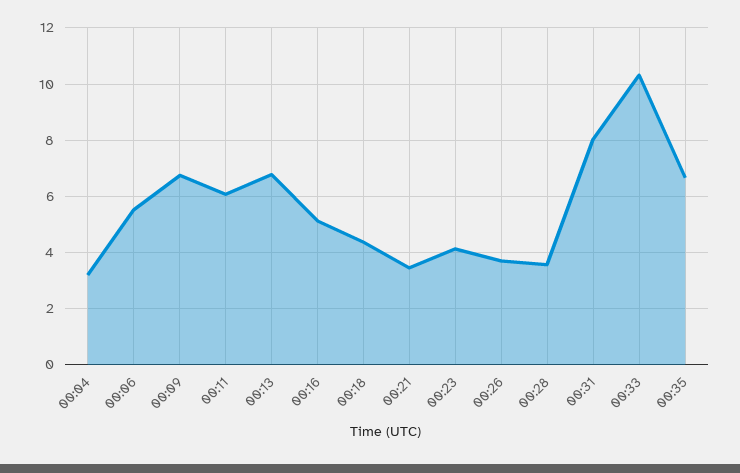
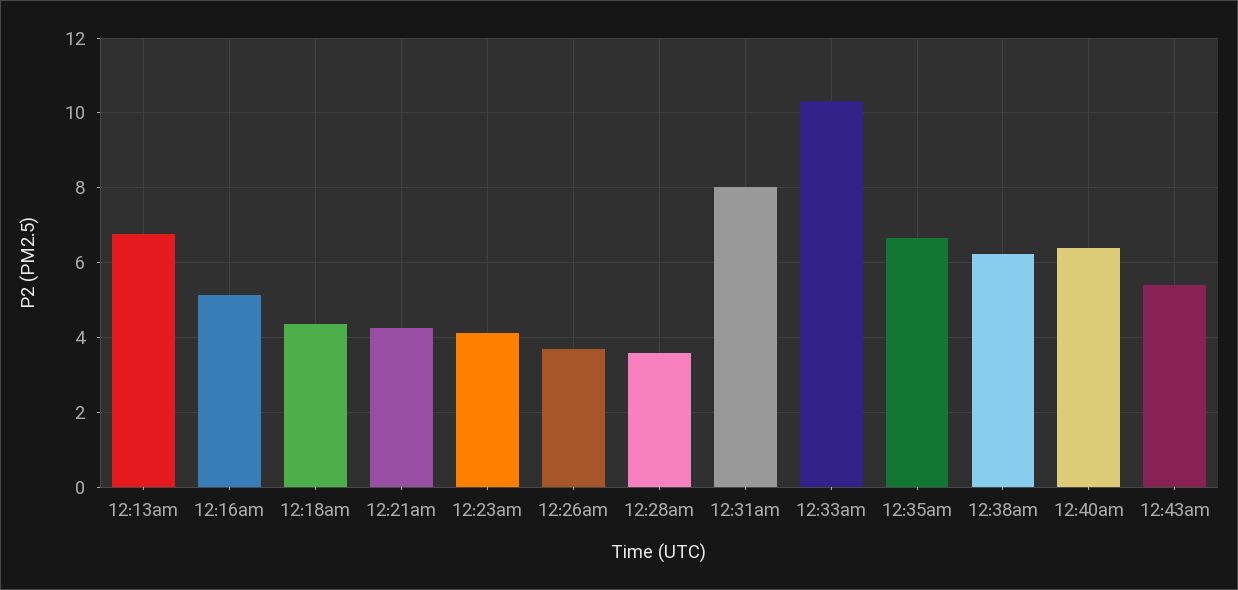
00:04: 3.25 -> none
00:06: 5.5 -> none
00:09: 6.75 -> none
00:11: 6 -> none
00:21: 3.5 -> 4.2
12:38am: none -> 6.2
12:40am: none -> 6.4
12:43am: none -> 5.4

